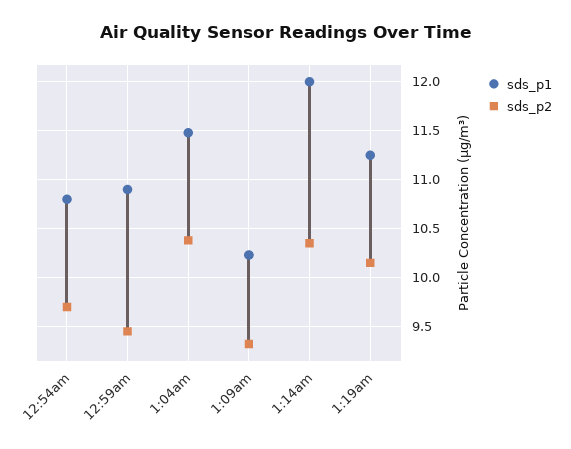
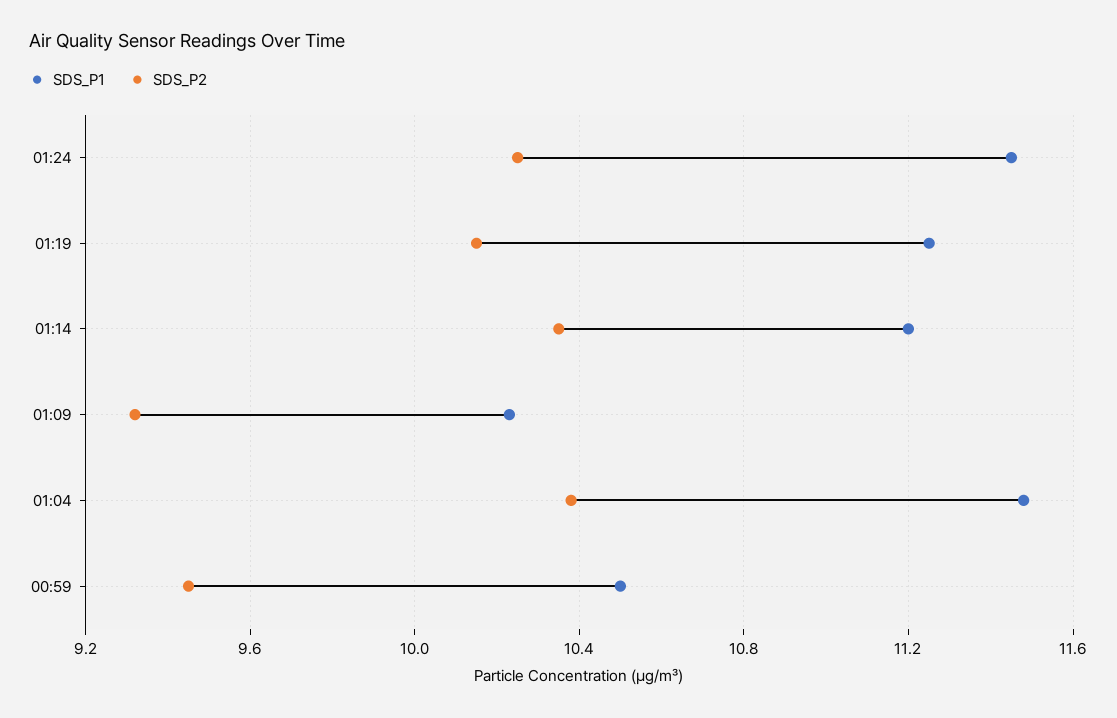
sds_p1, 12:54am: 10.8 -> none
sds_p2, 12:54am: 9.7 -> none
sds_p1, 12:59am: 10.9 -> 10.5
sds_p1, 1:14am: 12 -> 11.2
sds_p1, 01:24: none -> 11.45
sds_p2, 01:24: none -> 10.25

